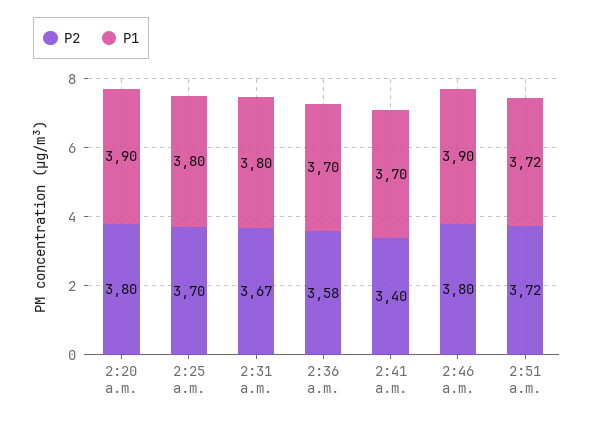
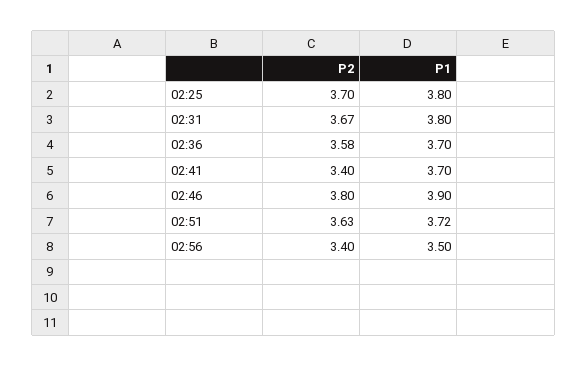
P2, 2:20 a.m.: 3.8 -> none
P1, 2:20 a.m.: 3.9 -> none
P2, 2:51 a.m.: 3.72 -> 3.63
P2, 02:56: none -> 3.4
P1, 02:56: none -> 3.5

